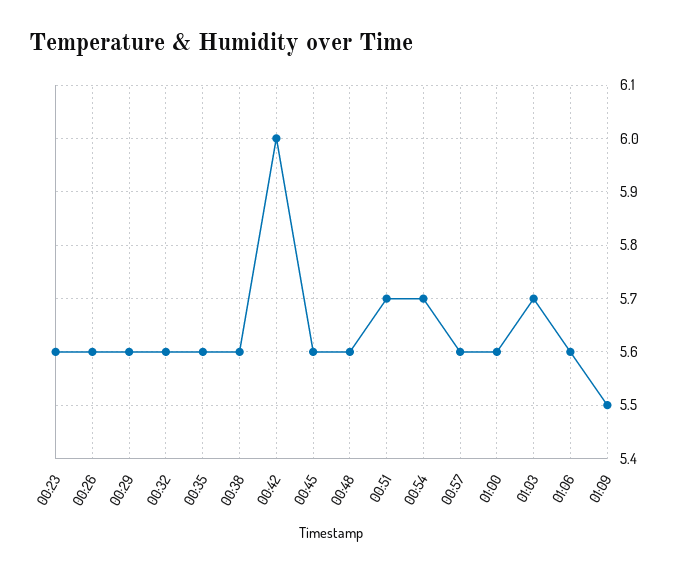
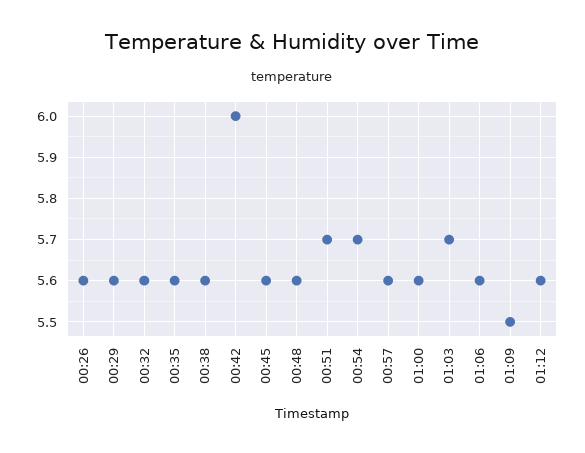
00:23: 5.6 -> none
01:12: none -> 5.6

